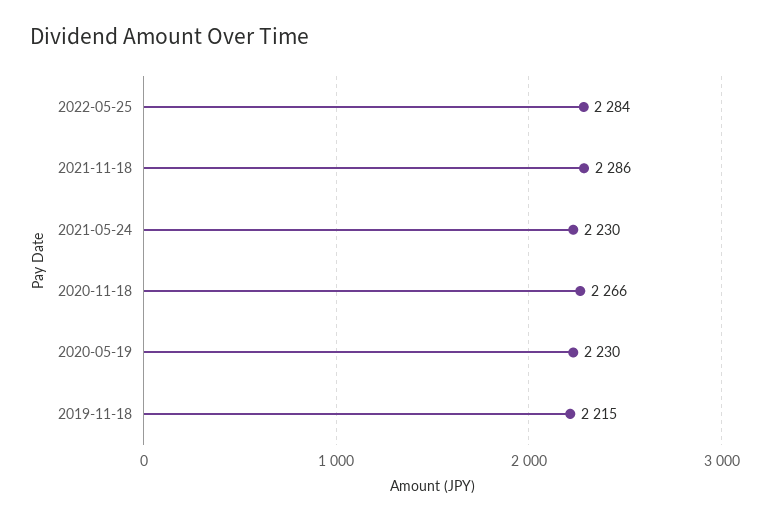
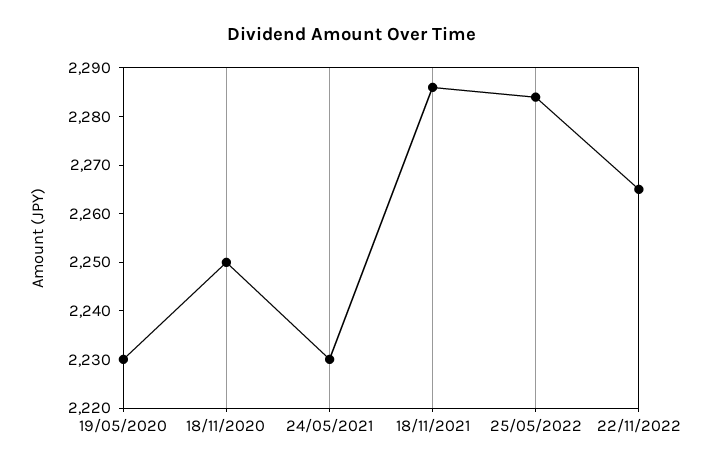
2020-11-18: 2266 -> 2250
2019-11-18: 2215 -> none
22/11/2022: none -> 2265

